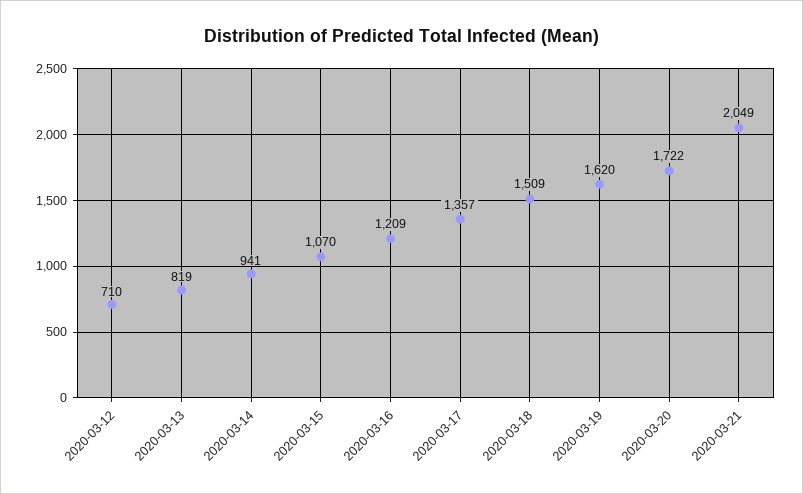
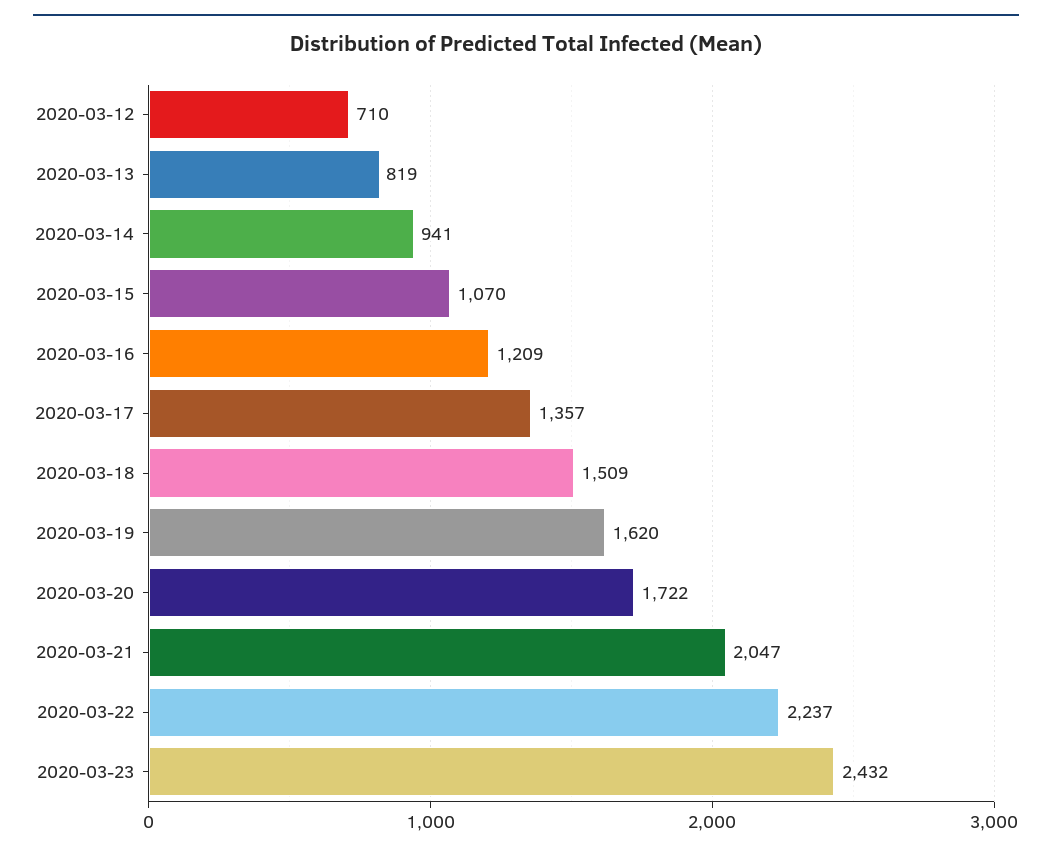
2020-03-21: 2049 -> 2047
2020-03-22: none -> 2237
2020-03-23: none -> 2432

